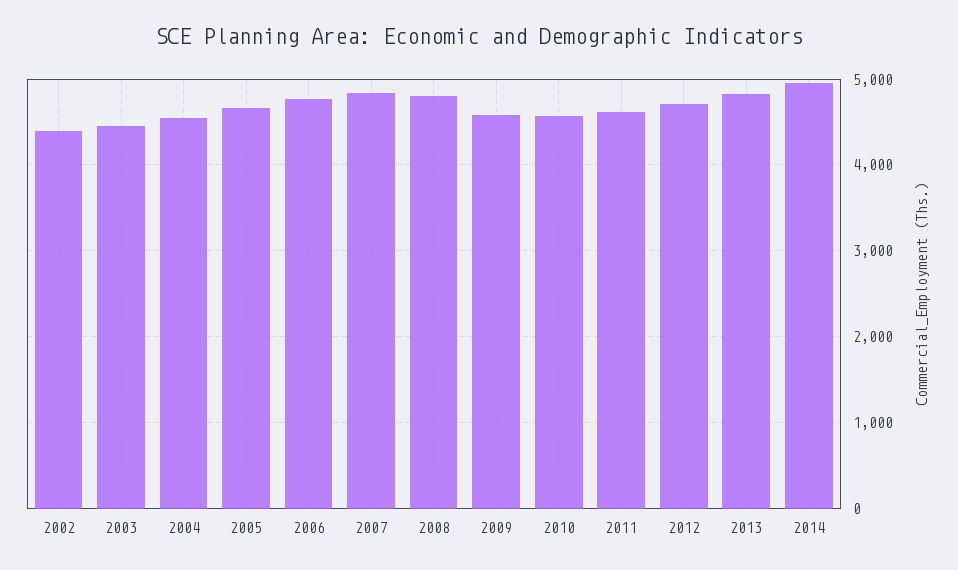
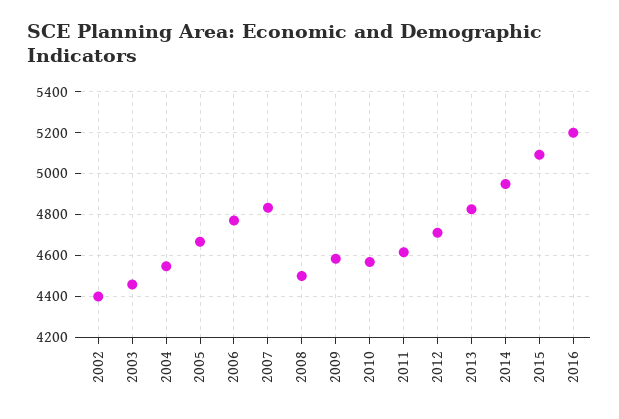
2008: 4800 -> 4500
2015: none -> 5100
2016: none -> 5200

